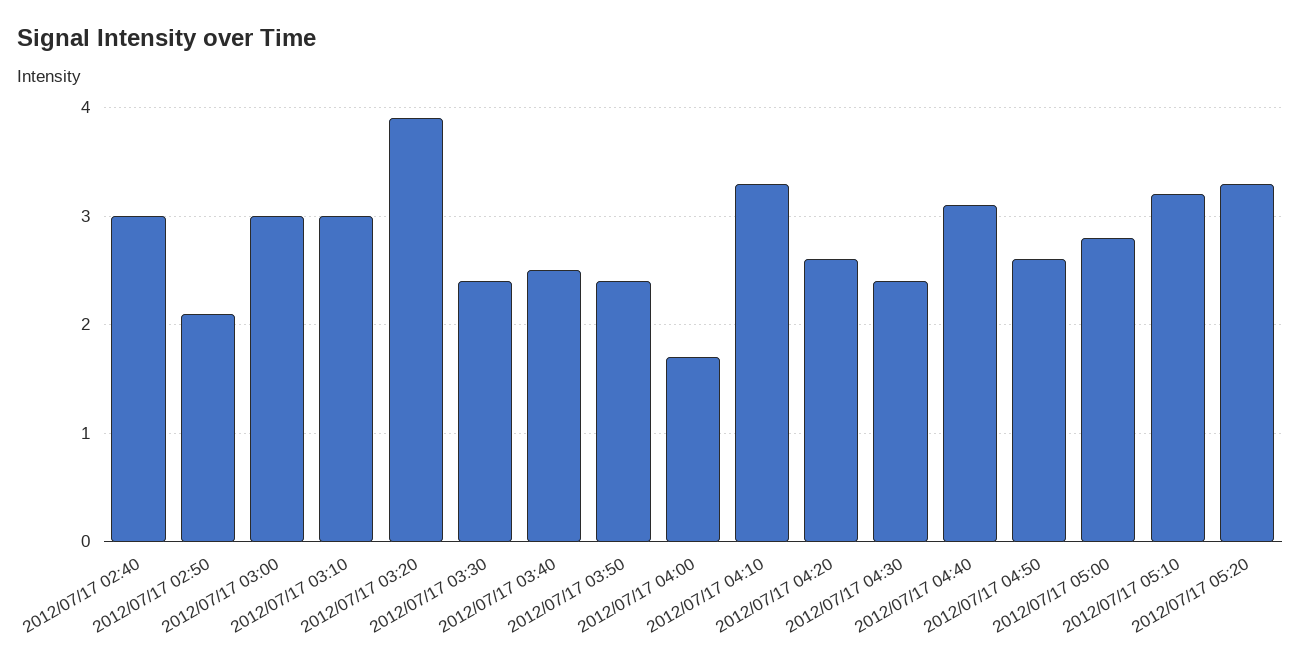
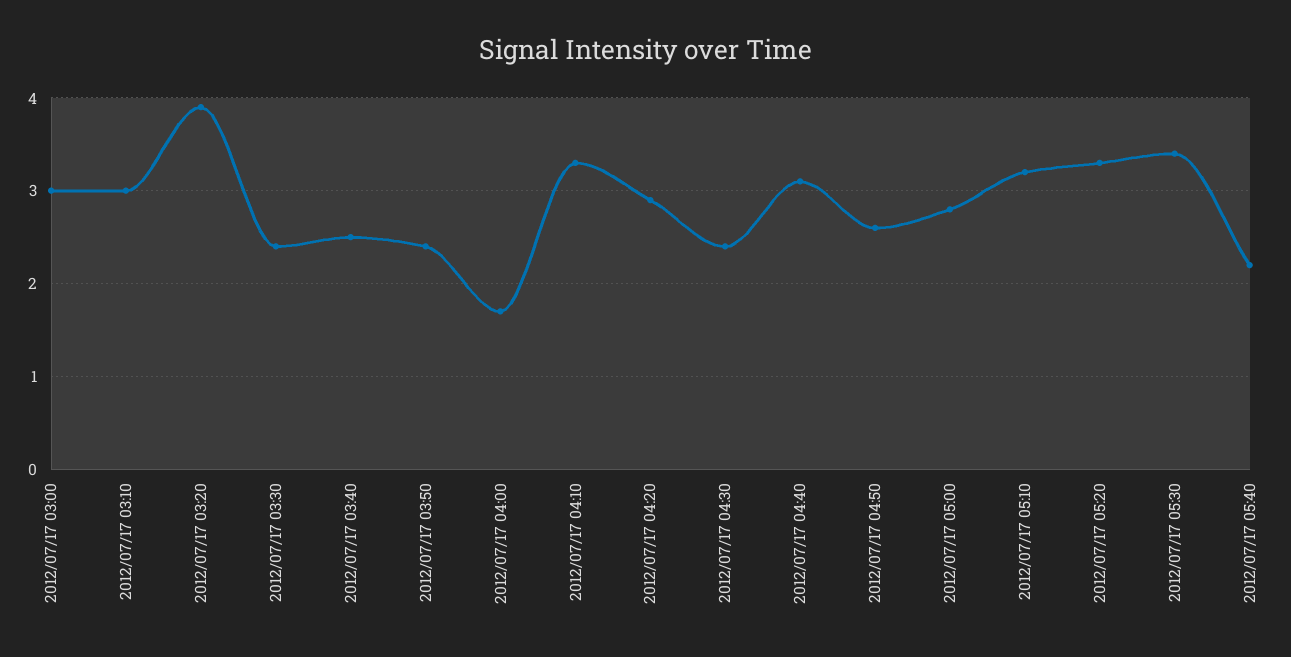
2012/07/17 02:40: 3 -> none
2012/07/17 02:50: 2.1 -> none
2012/07/17 04:20: 2.6 -> 2.9
2012/07/17 05:30: none -> 3.4
2012/07/17 05:40: none -> 2.2

